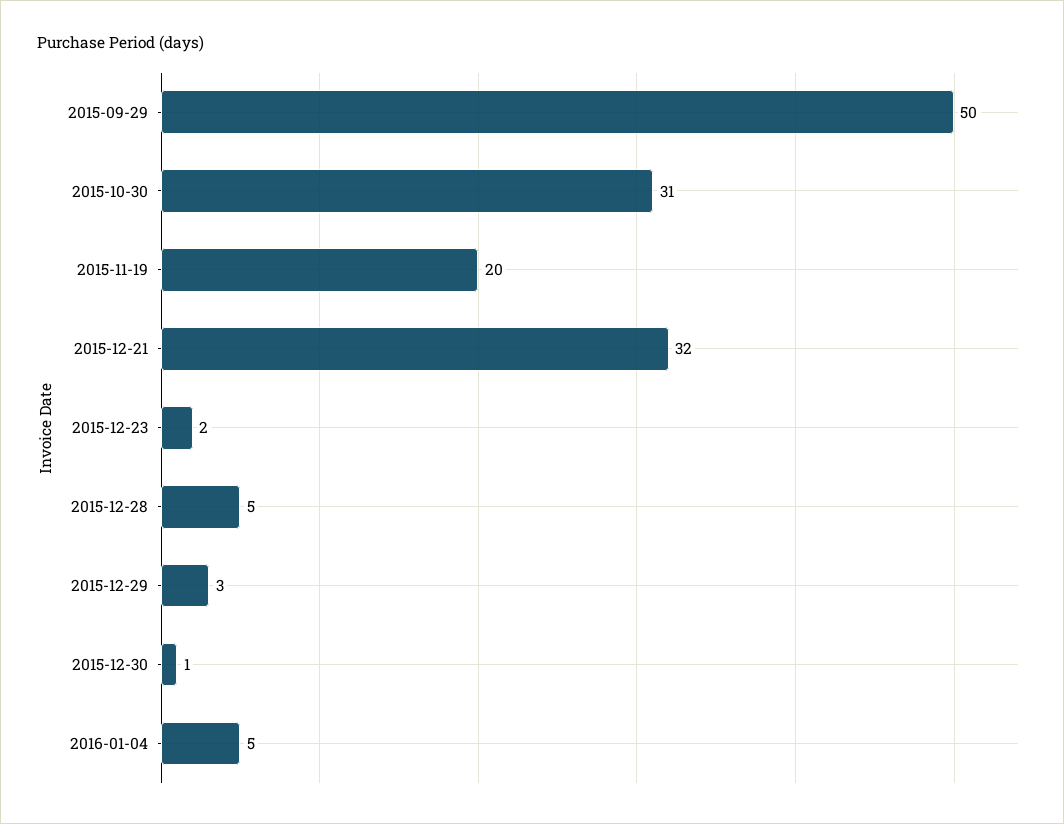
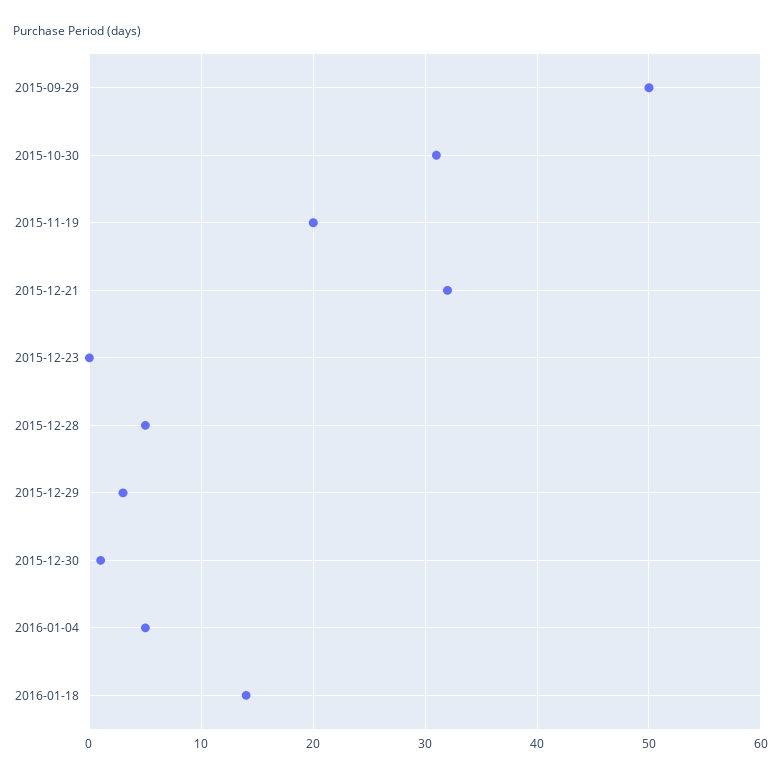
2015-12-23: 2 -> 0
2016-01-18: none -> 14

